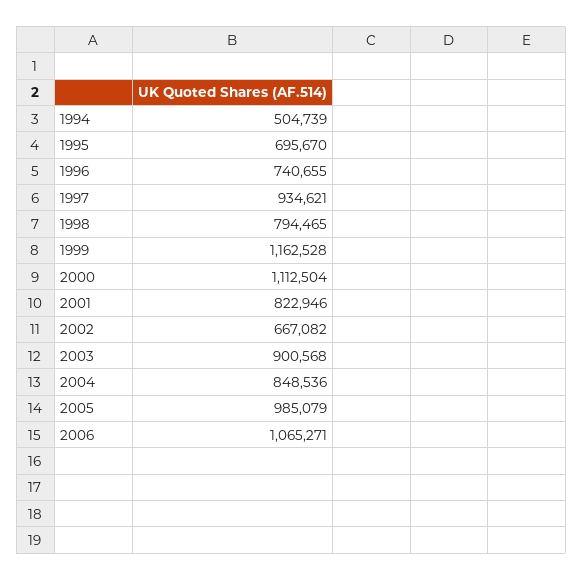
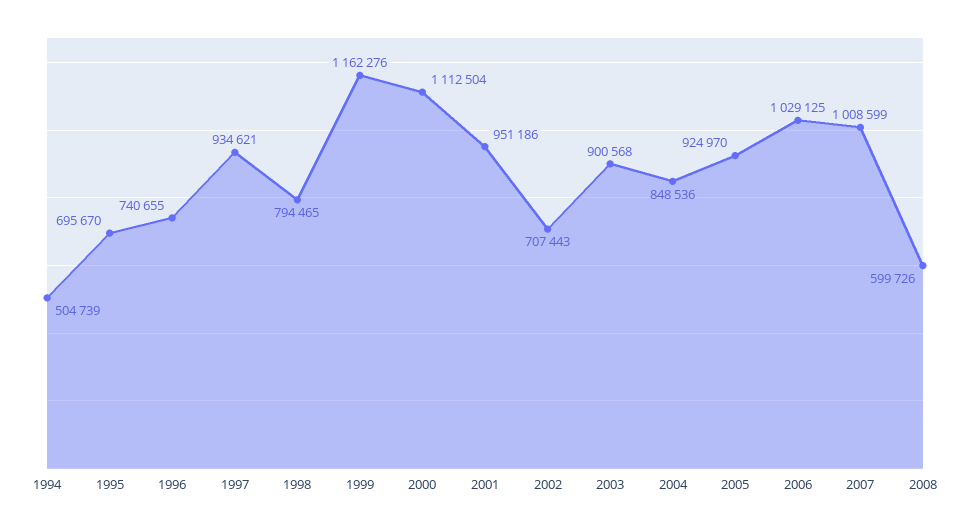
1999: 1162528 -> 1162276
2001: 822946 -> 951186
2002: 667082 -> 707443
2005: 985079 -> 924970
2006: 1065271 -> 1029125
2007: none -> 1008599
2008: none -> 599726

